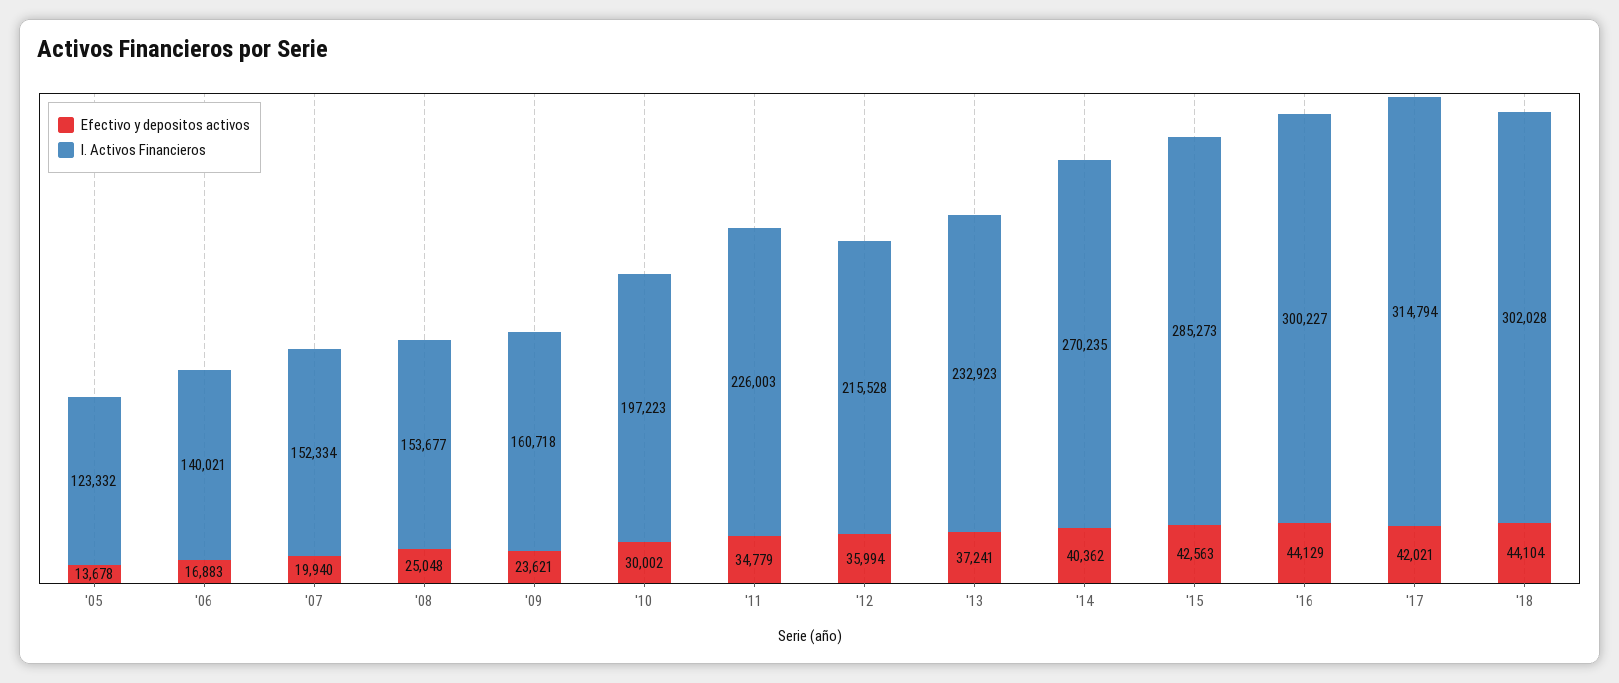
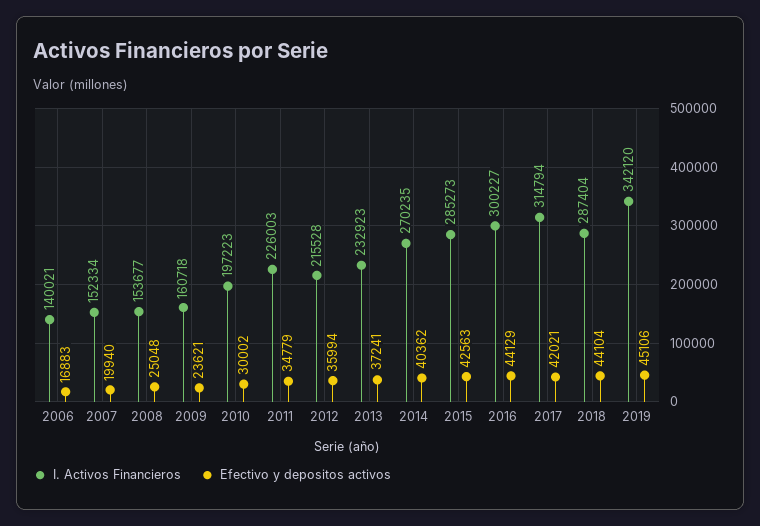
Efectivo y depositos activos, '05: 13678 -> none
I. Activos Financieros, '05: 123332 -> none
I. Activos Financieros, '18: 302028 -> 287404
I. Activos Financieros, 2019: none -> 342120
Efectivo y depositos activos, 2019: none -> 45106

